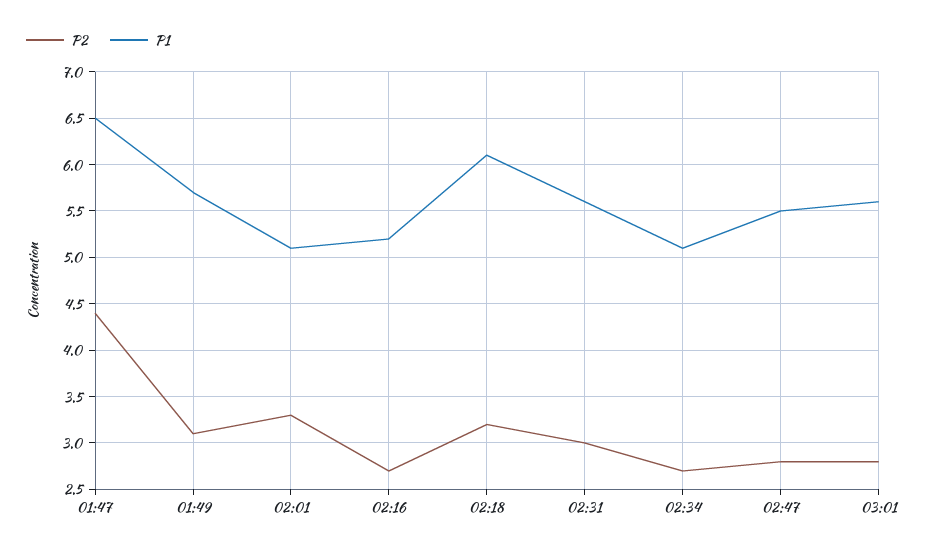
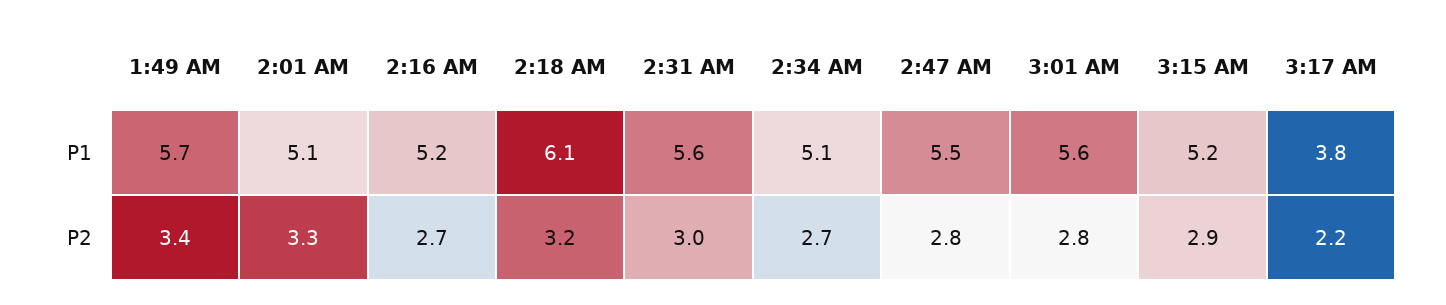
P2, 01:47: 4.4 -> none
P1, 01:47: 6.5 -> none
P2, 01:49: 3.1 -> 3.4
P1, 3:15 AM: none -> 5.2
P1, 3:17 AM: none -> 3.8
P2, 3:15 AM: none -> 2.9
P2, 3:17 AM: none -> 2.2

